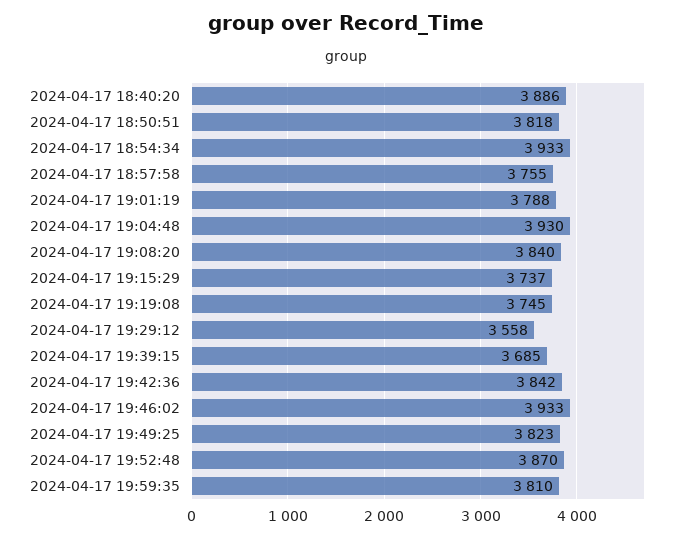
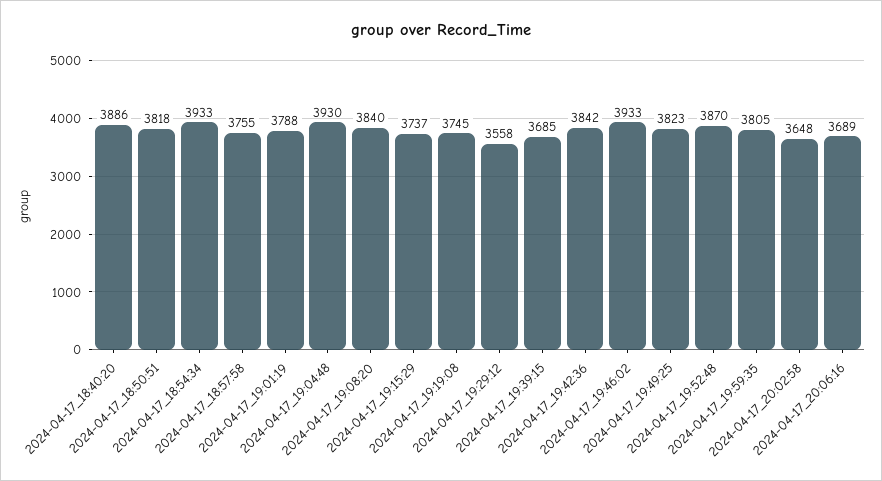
2024-04-17 19:59:35: 3810 -> 3805
2024-04-17_20:02:58: none -> 3648
2024-04-17_20:06:16: none -> 3689

